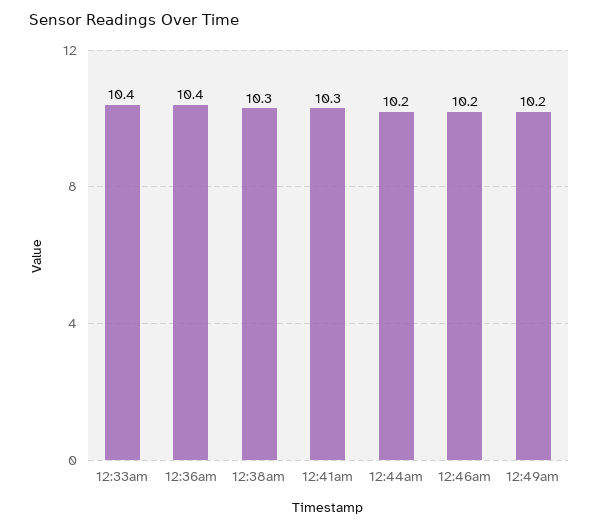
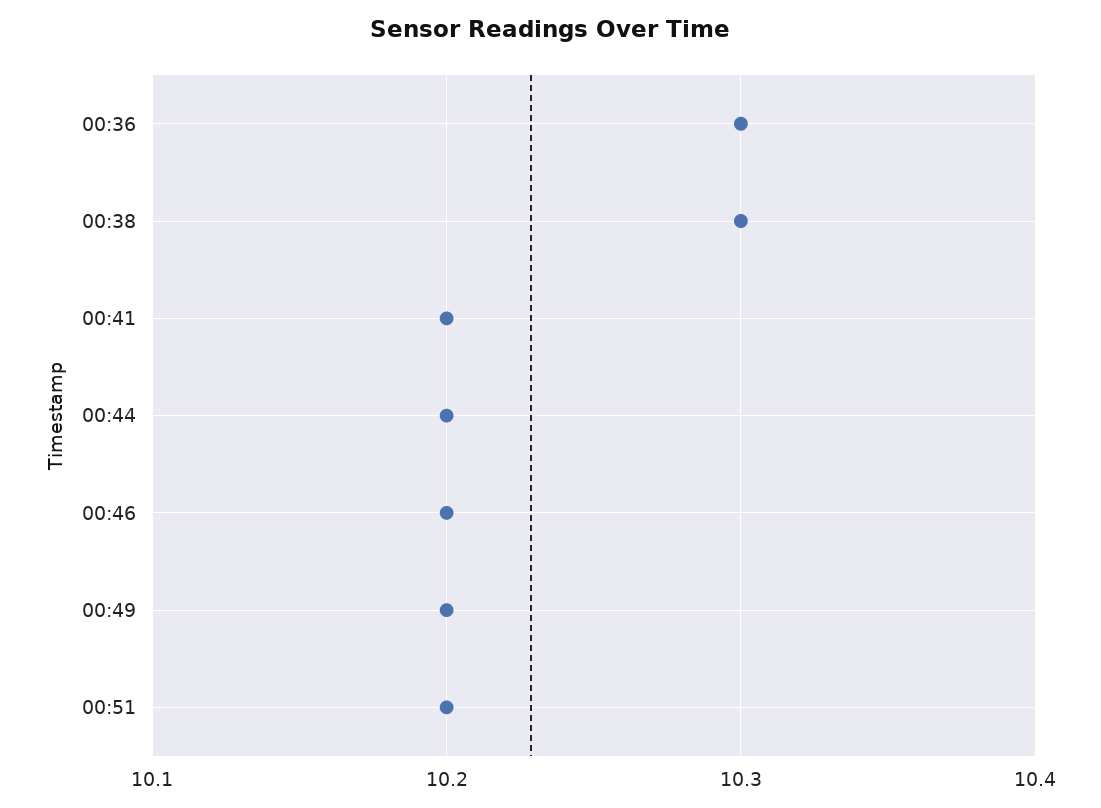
12:33am: 10.4 -> none
12:36am: 10.4 -> 10.3
12:41am: 10.3 -> 10.2
00:51: none -> 10.2

